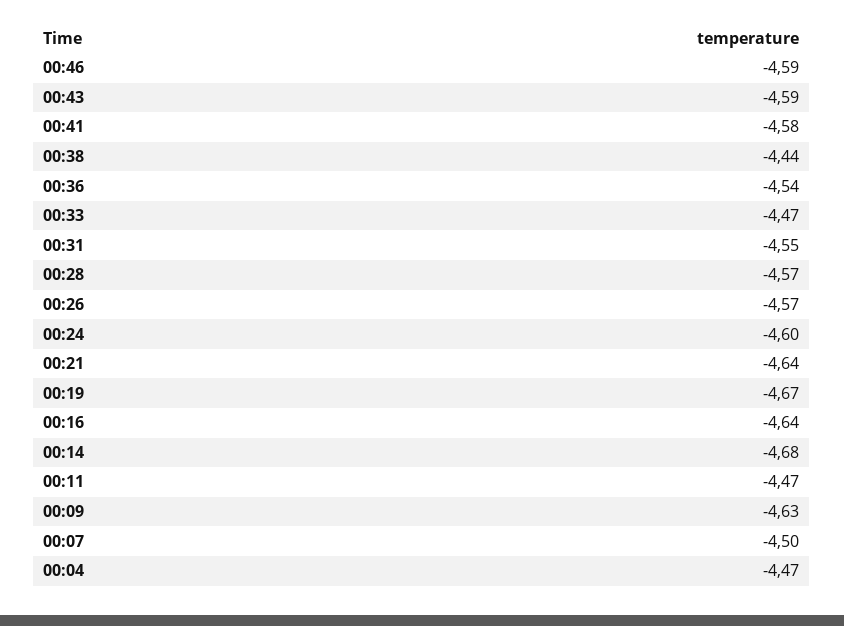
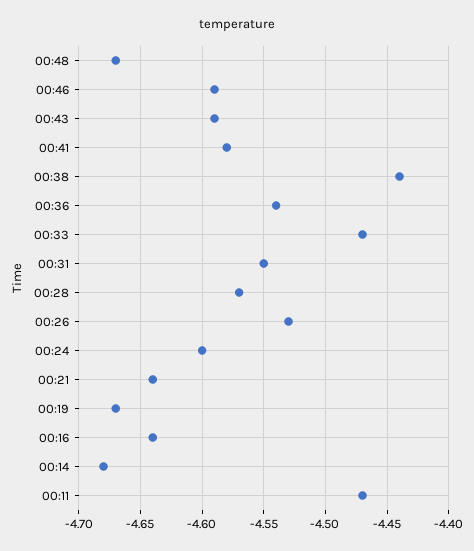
00:26: -4.57 -> -4.53
00:09: -4.63 -> none
00:07: -4.5 -> none
00:04: -4.47 -> none
00:48: none -> -4.67

